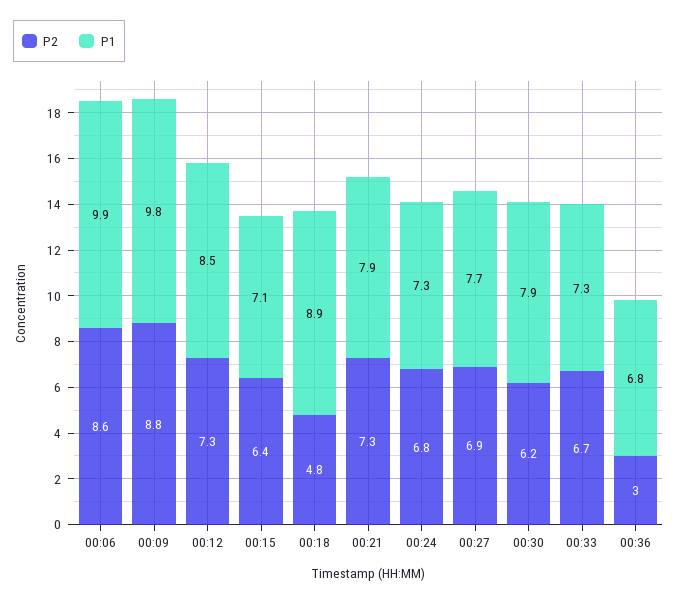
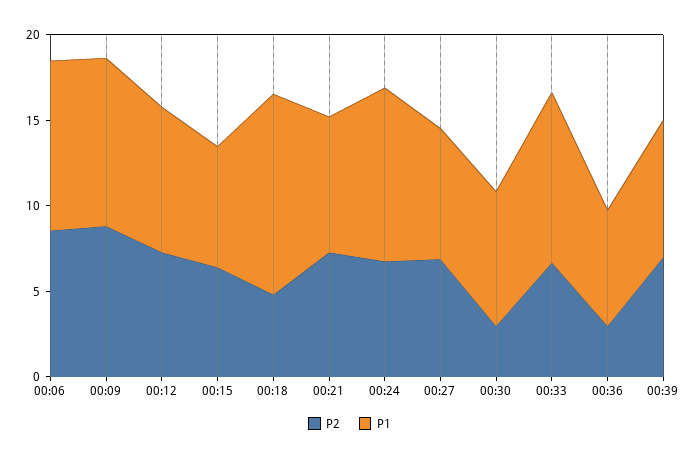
P1, 00:18: 8.9 -> 12
P1, 00:24: 7.3 -> 10
P2, 00:30: 6.2 -> 3
P1, 00:33: 7.3 -> 10
P2, 00:39: none -> 7
P1, 00:39: none -> 8

